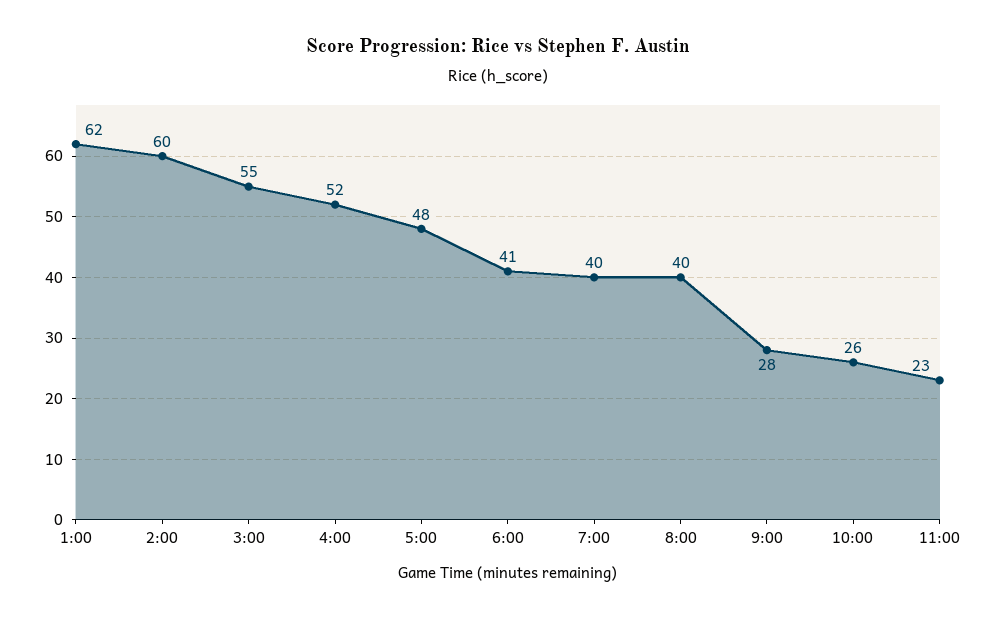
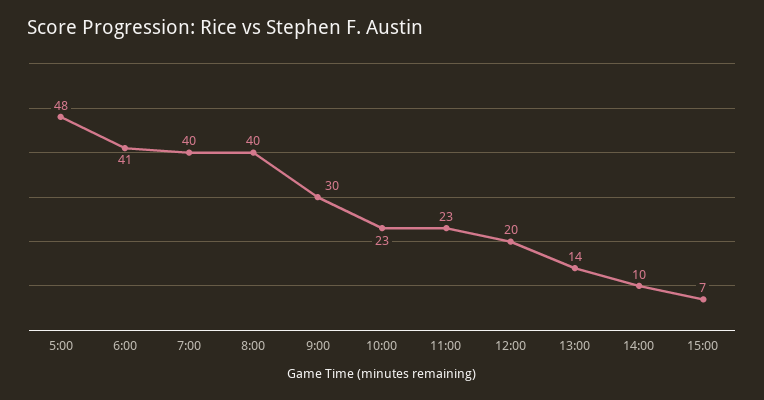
1:00: 62 -> none
2:00: 60 -> none
3:00: 55 -> none
4:00: 52 -> none
9:00: 28 -> 30
10:00: 26 -> 23
12:00: none -> 20
13:00: none -> 14
14:00: none -> 10
15:00: none -> 7

